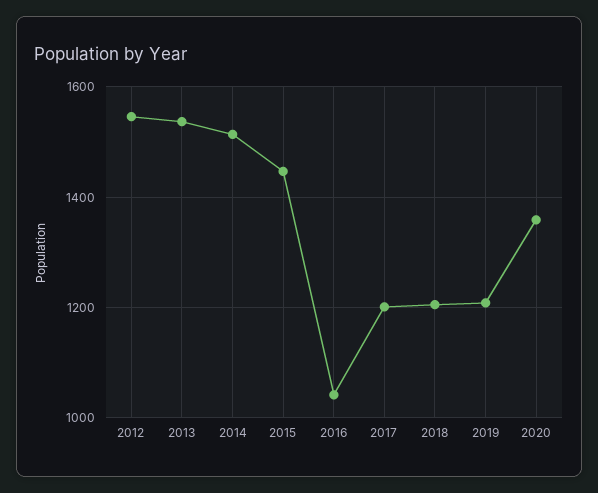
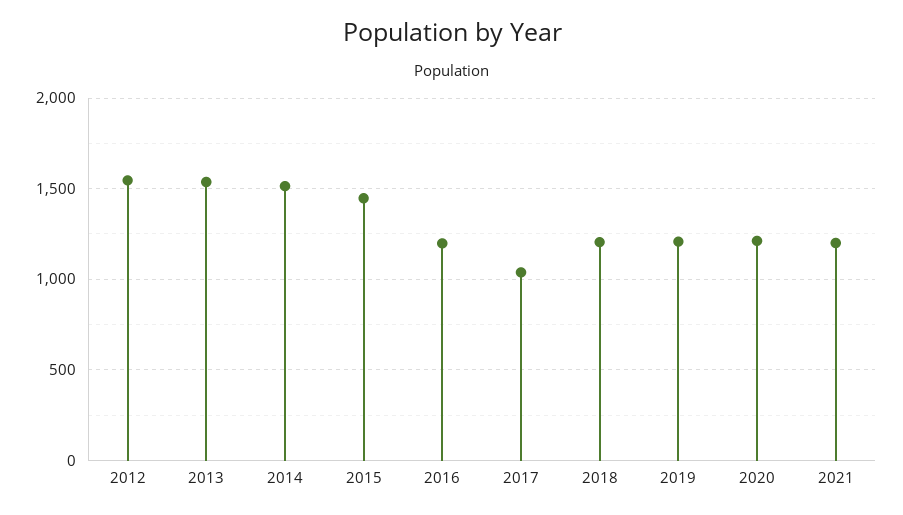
2016: 1040 -> 1200
2017: 1200 -> 1050
2020: 1360 -> 1200
2021: none -> 1200

